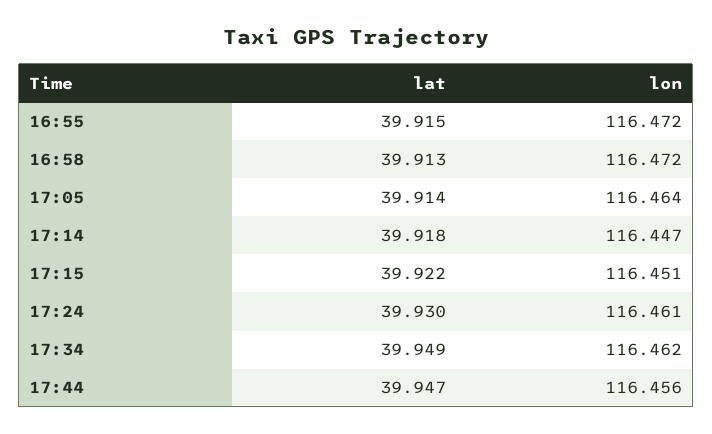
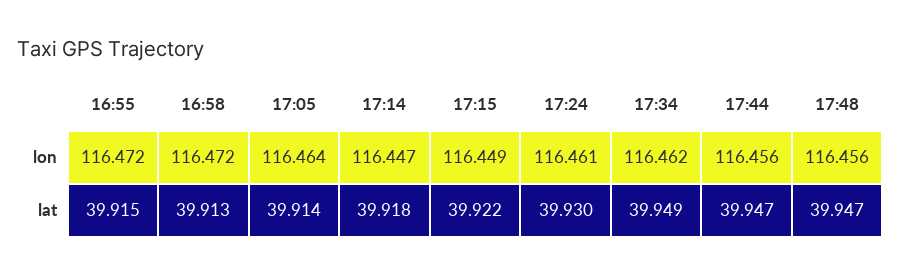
lon, 17:15: 116.451 -> 116.449
lon, 17:48: none -> 116.456
lat, 17:48: none -> 39.947

